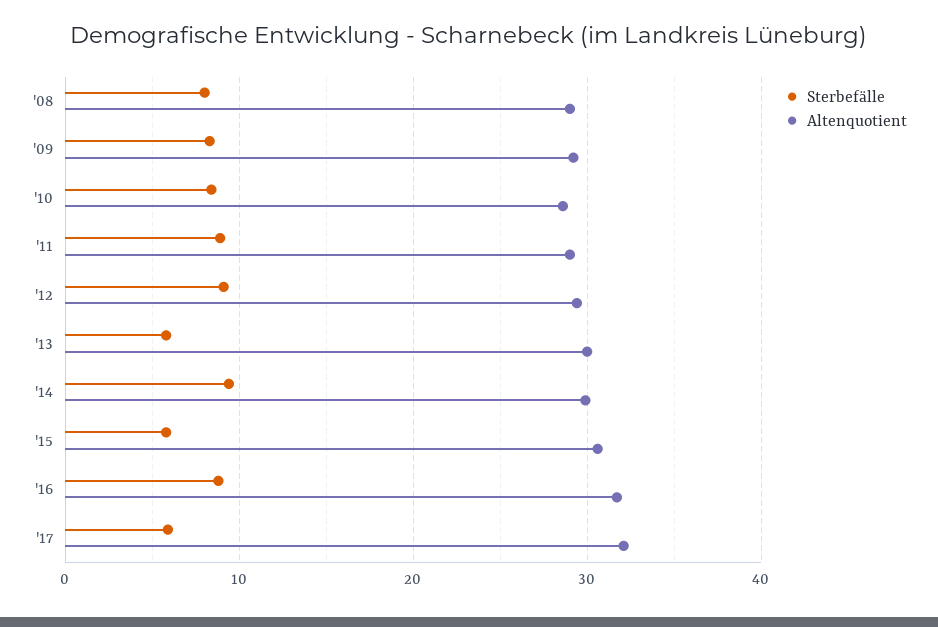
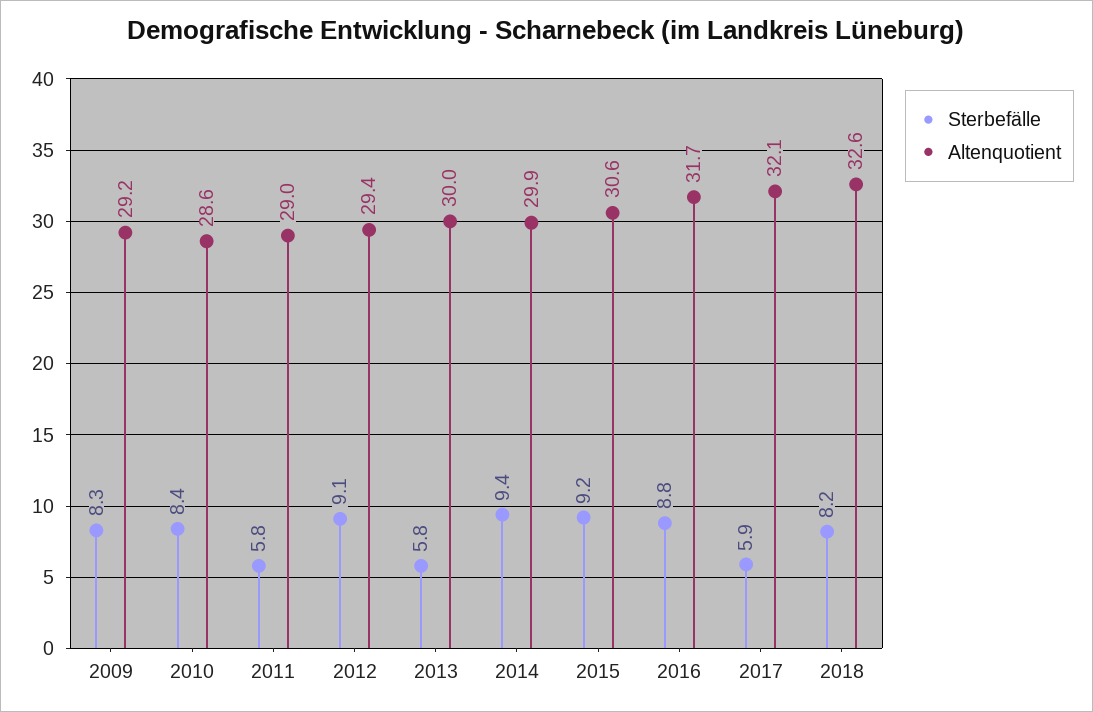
Sterbefälle, '08: 8 -> none
Altenquotient, '08: 29 -> none
Sterbefälle, '11: 9 -> 5.8
Sterbefälle, '15: 6 -> 9.2
Sterbefälle, 2018: none -> 8.2
Altenquotient, 2018: none -> 32.6

